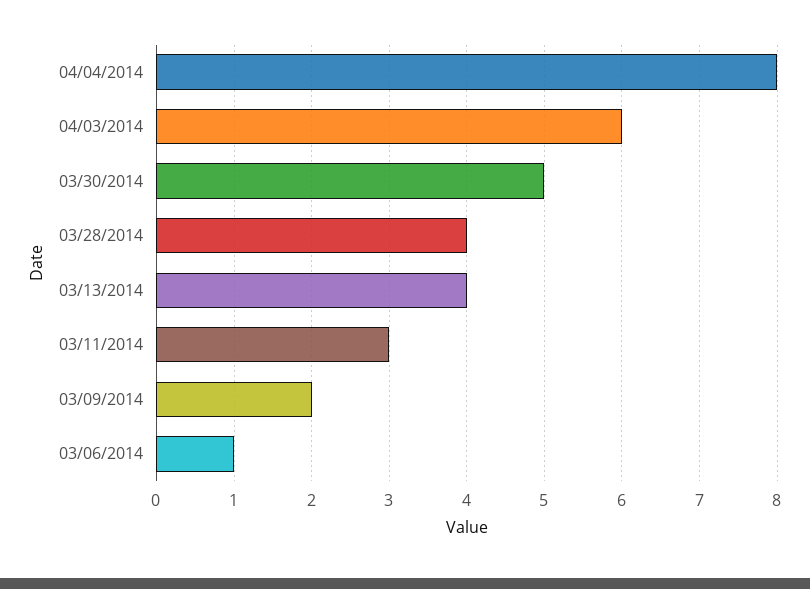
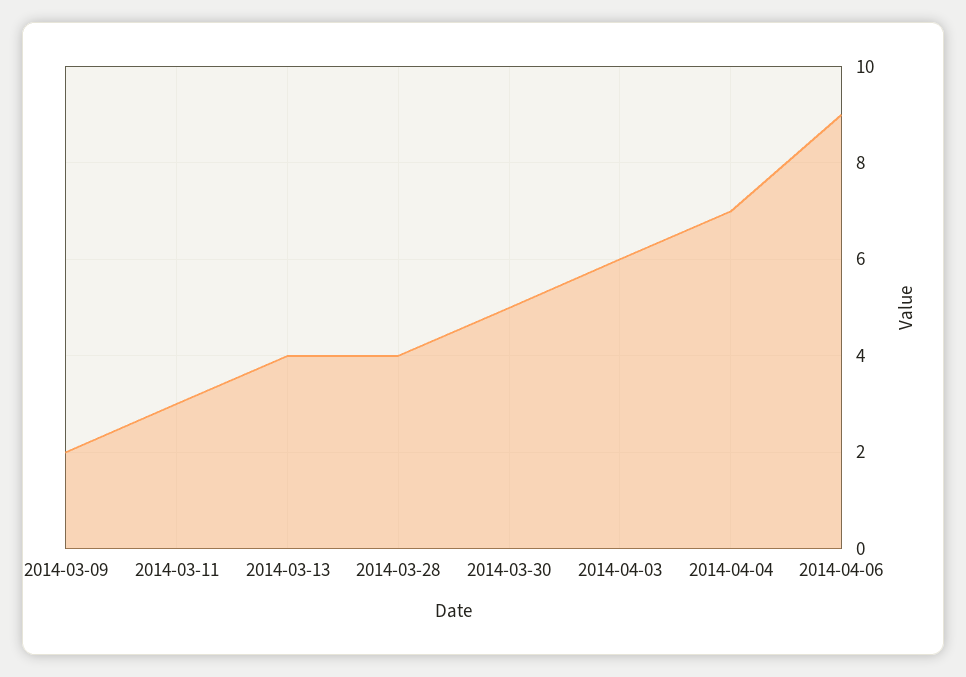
04/04/2014: 8 -> 7
03/06/2014: 1 -> none
2014-04-06: none -> 9

